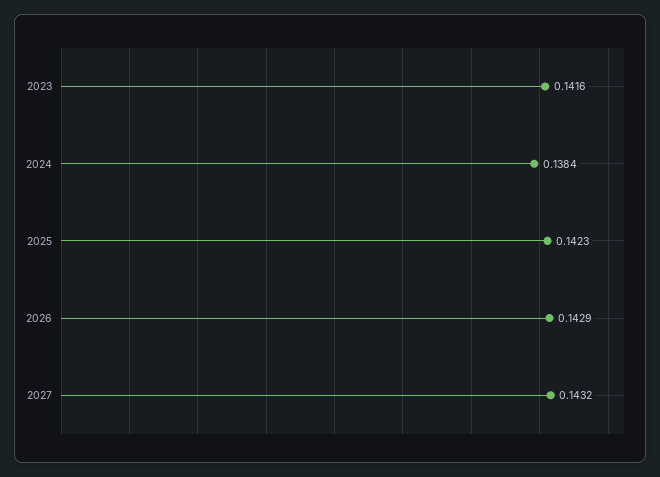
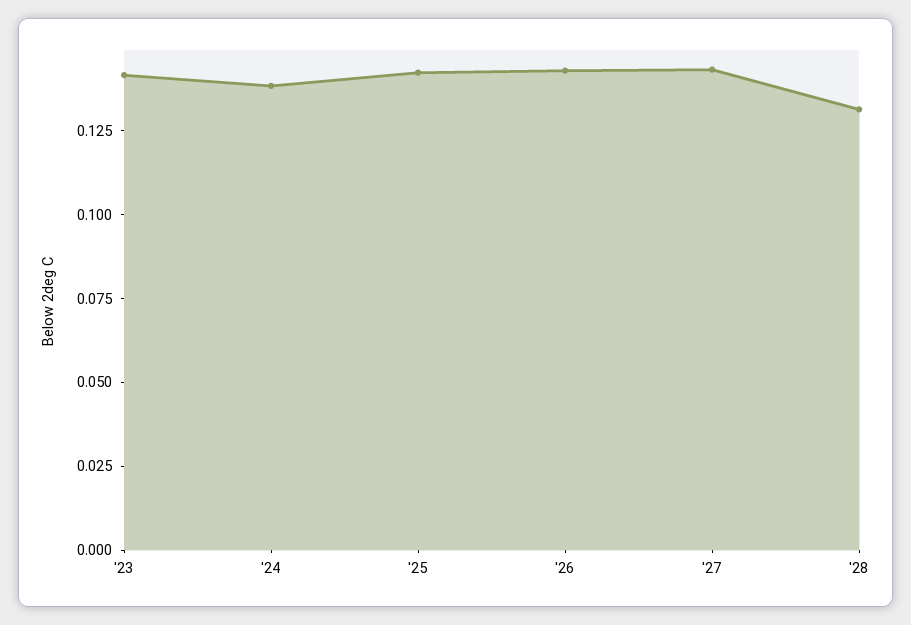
'28: none -> 0.13

